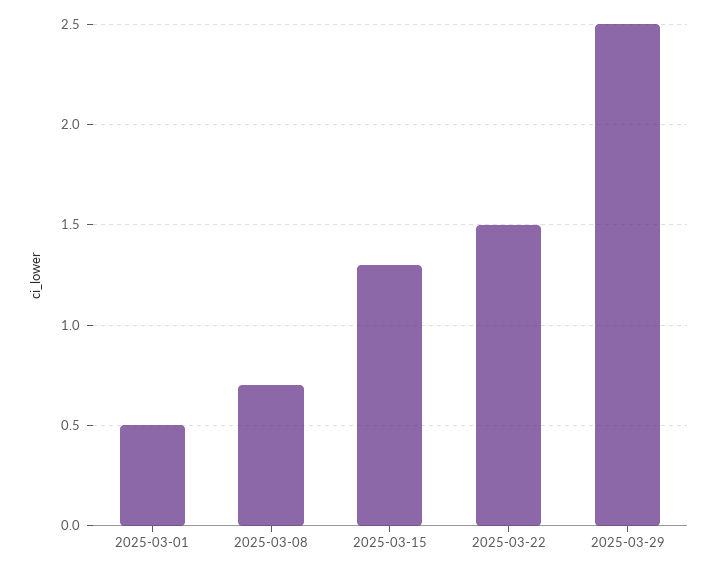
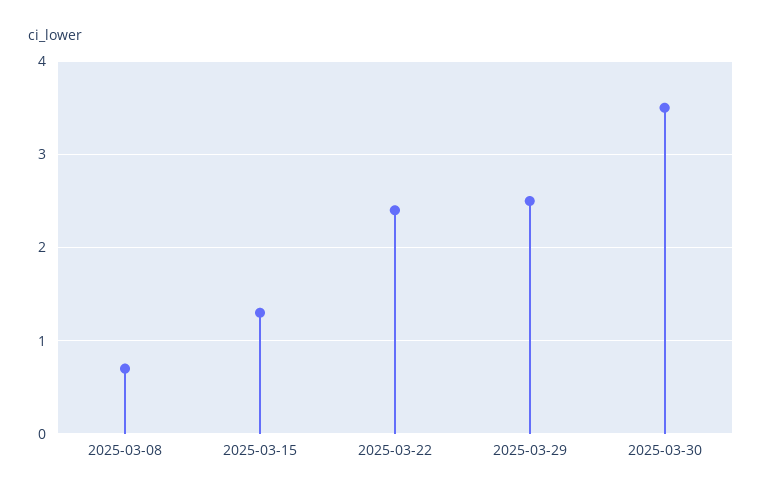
2025-03-01: 0.5 -> none
2025-03-22: 1.5 -> 2.4
2025-03-30: none -> 3.5

